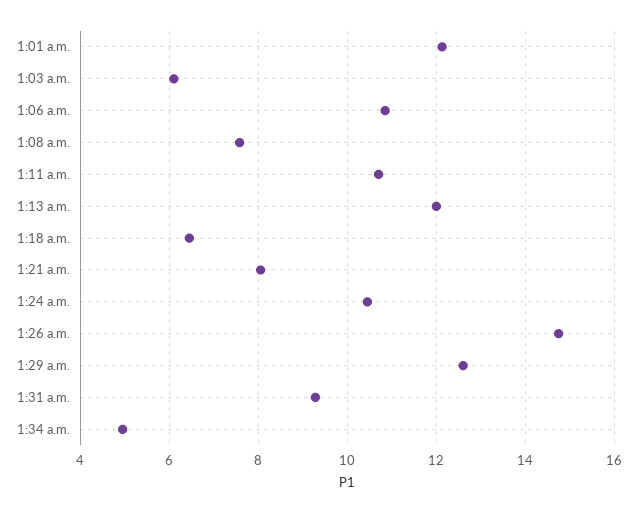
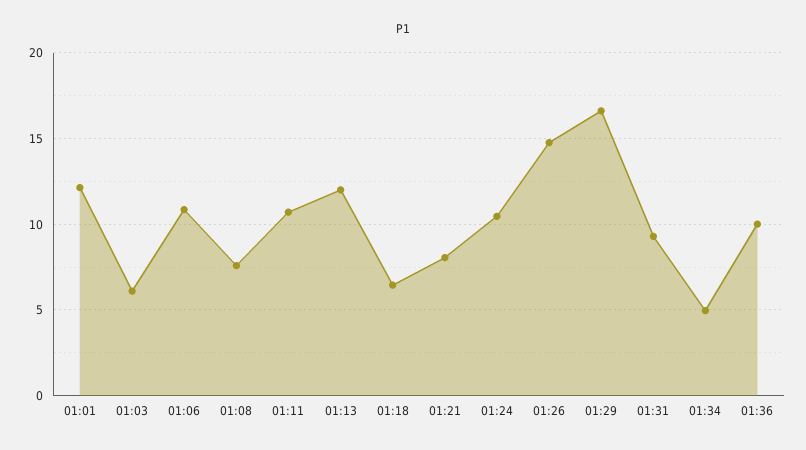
1:29 a.m.: 12.6 -> 16.5
01:36: none -> 10

